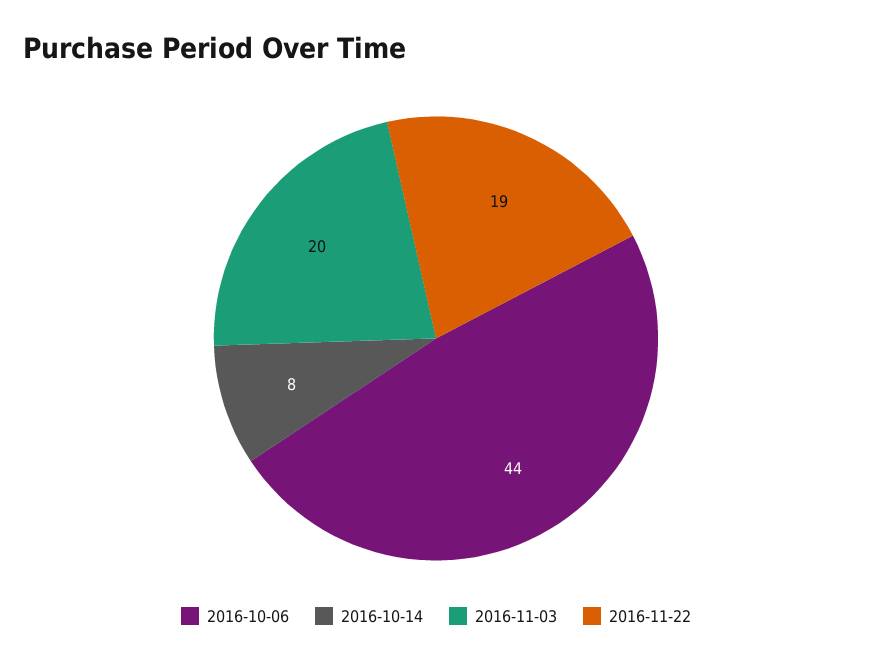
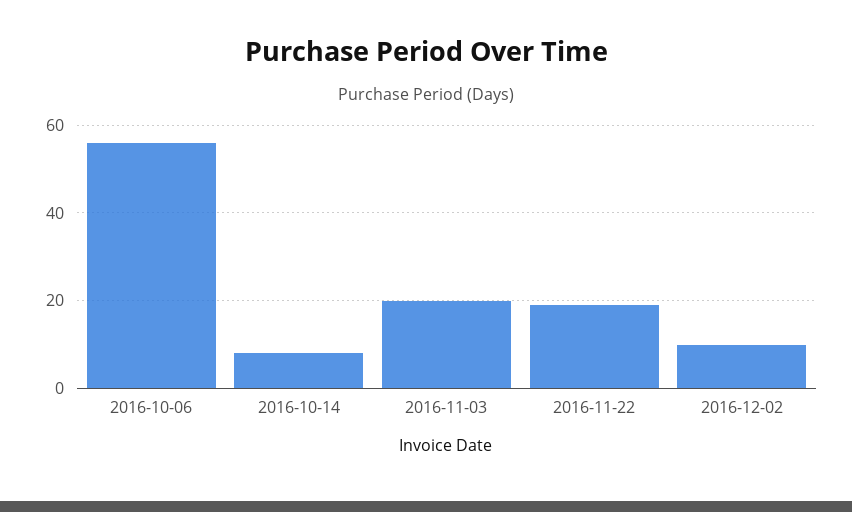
2016-10-06: 44 -> 55
2016-12-02: none -> 10

